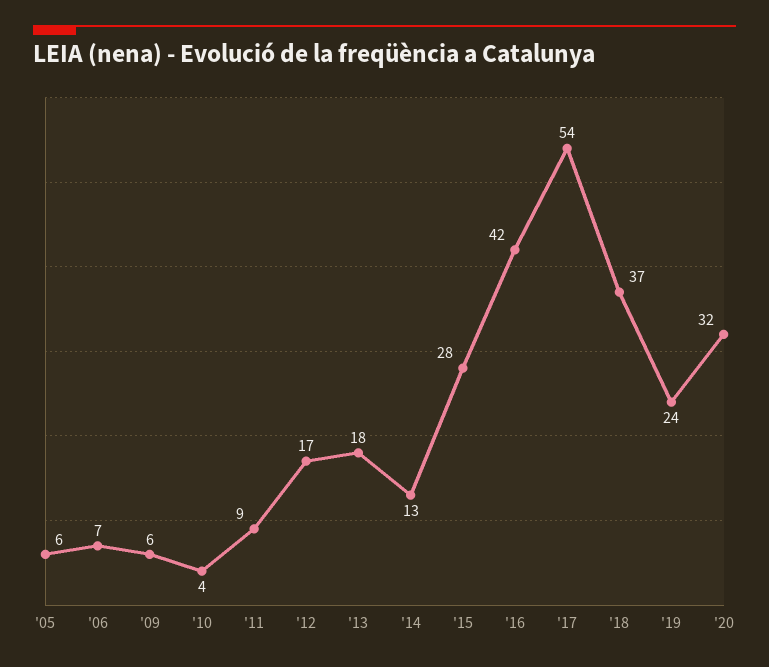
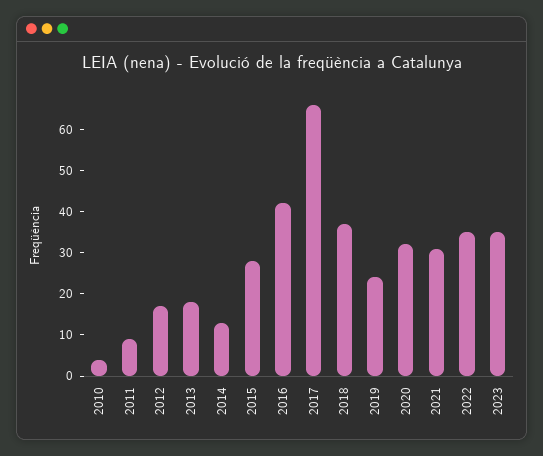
'05: 6 -> none
'06: 7 -> none
'09: 6 -> none
'17: 54 -> 65
2021: none -> 30
2022: none -> 35
2023: none -> 35

